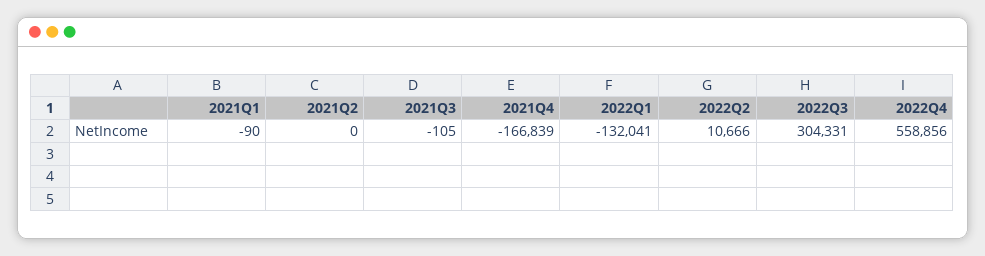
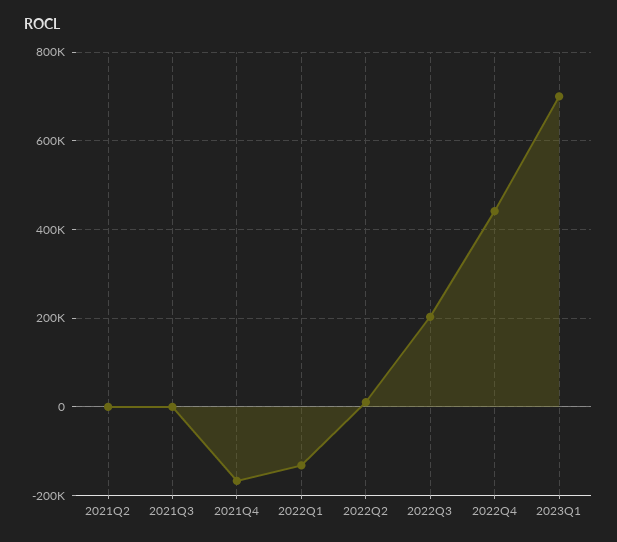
2021Q1: -90 -> none
2022Q3: 304331 -> 200000
2022Q4: 558856 -> 440000
2023Q1: none -> 700000

